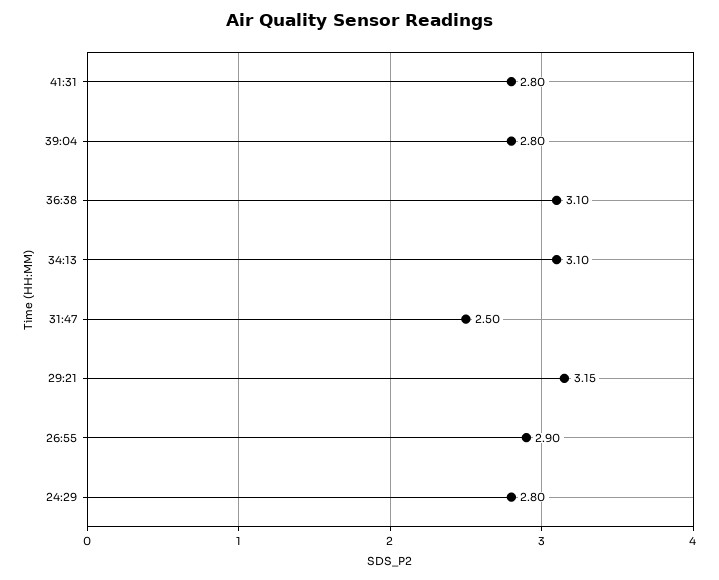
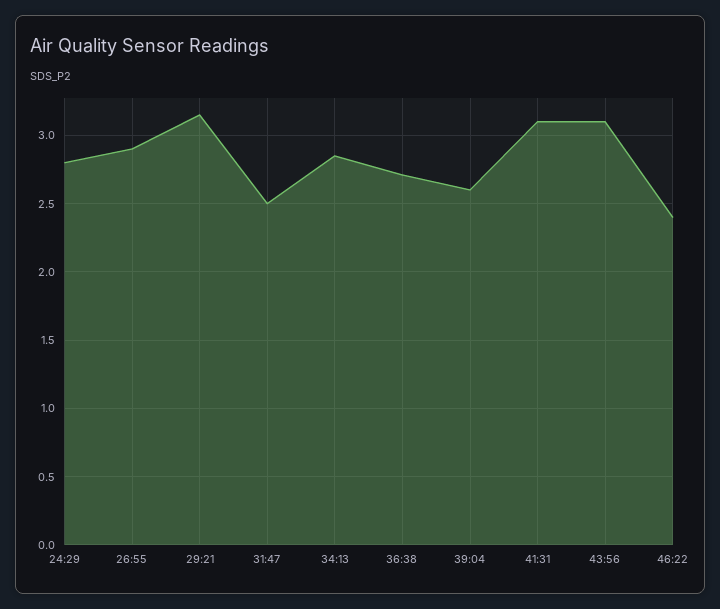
41:31: 2.8 -> 3.1
39:04: 2.8 -> 2.6
36:38: 3.1 -> 2.7
34:13: 3.1 -> 2.85
43:56: none -> 3.1
46:22: none -> 2.4

